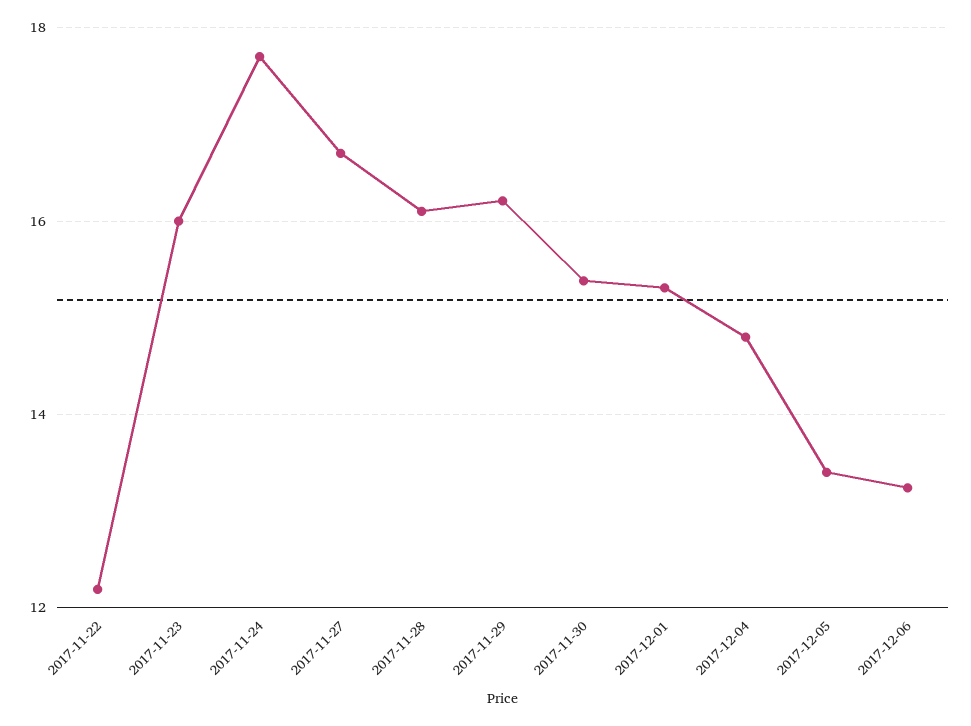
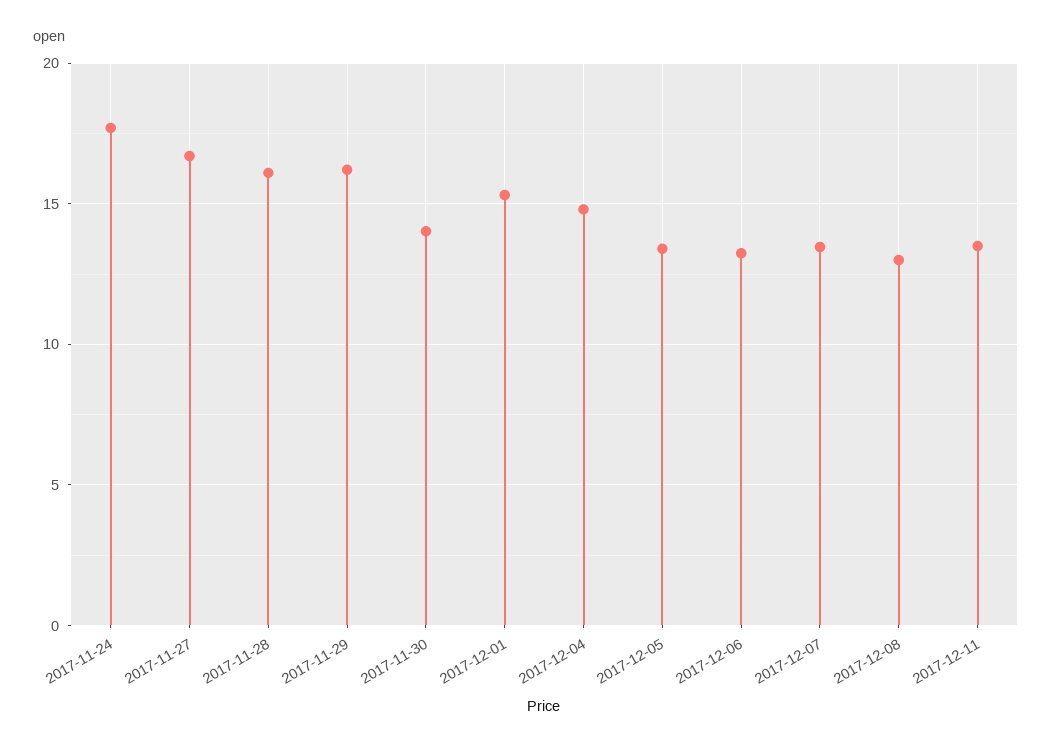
2017-11-22: 12.2 -> none
2017-11-23: 16 -> none
2017-11-30: 15.4 -> 14
2017-12-07: none -> 13.5
2017-12-08: none -> 13
2017-12-11: none -> 13.5

